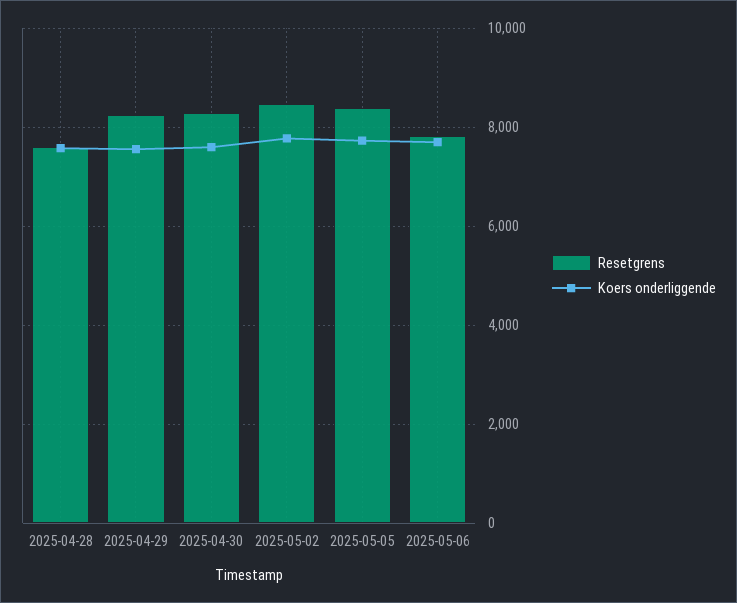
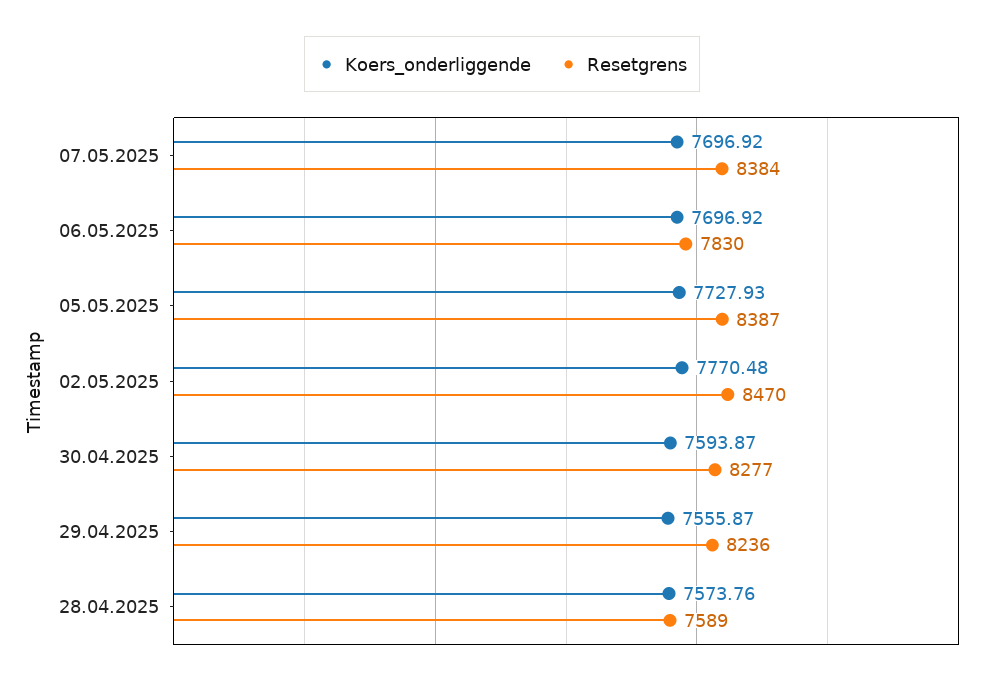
Koers onderliggende, 07.05.2025: none -> 7696.92
Resetgrens, 07.05.2025: none -> 8384

